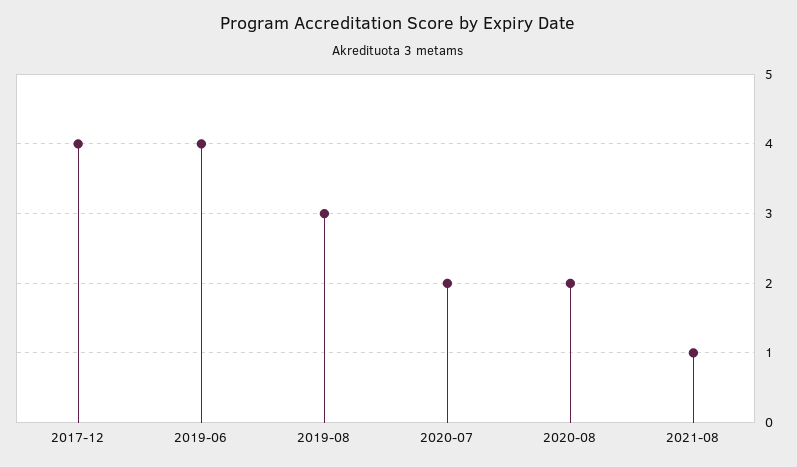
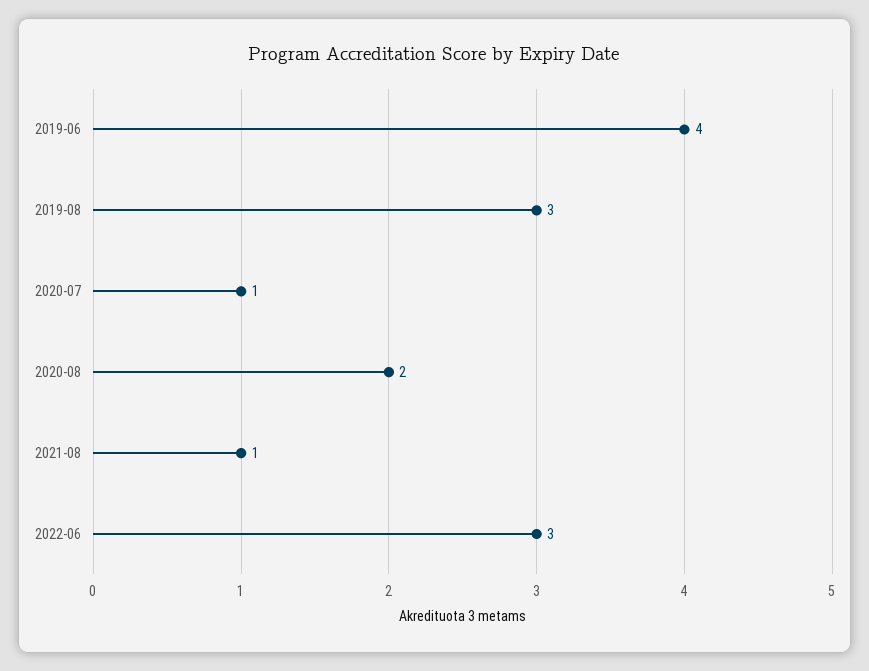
2017-12: 4 -> none
2020-07: 2 -> 1
2022-06: none -> 3

